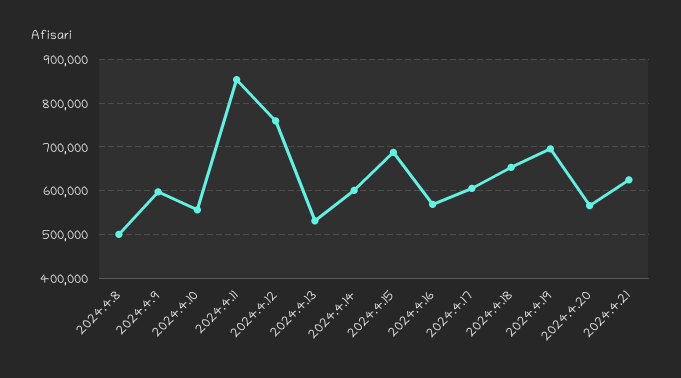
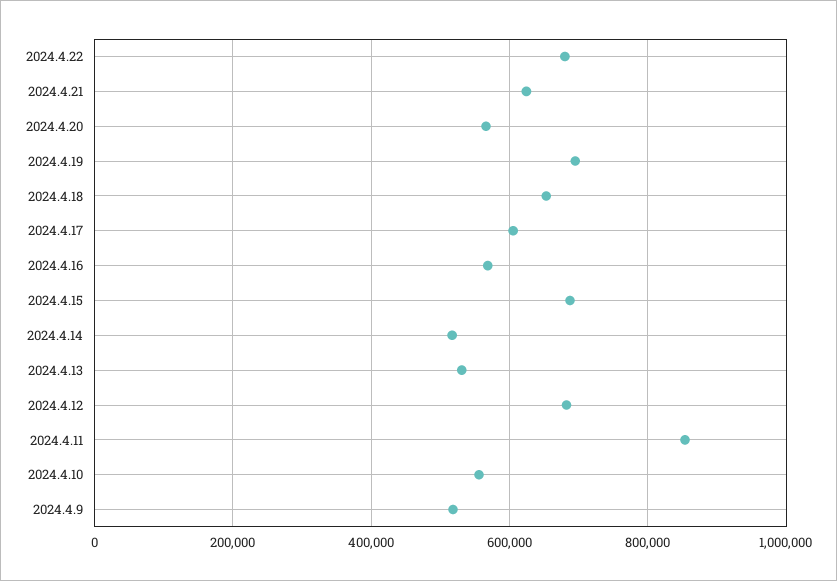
2024.4.8: 500000 -> none
2024.4.9: 600000 -> 520000
2024.4.12: 760000 -> 680000
2024.4.14: 600000 -> 520000
2024.4.22: none -> 680000

